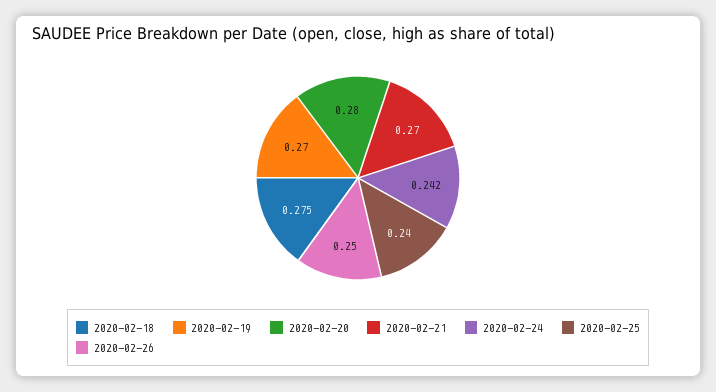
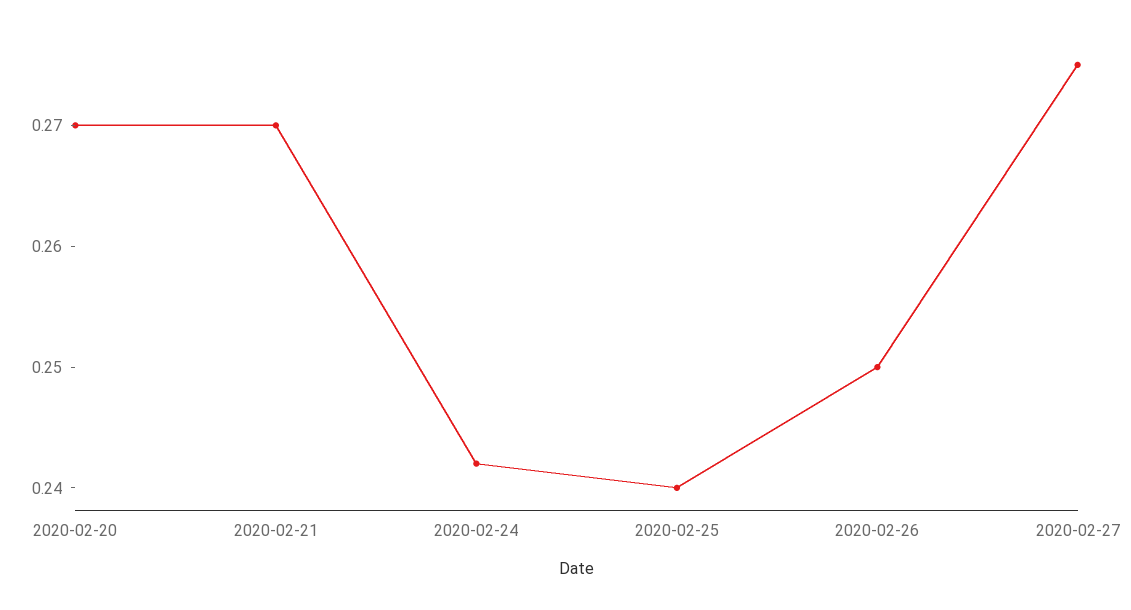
2020-02-18: 0.275 -> none
2020-02-19: 0.27 -> none
2020-02-20: 0.28 -> 0.27
2020-02-27: none -> 0.275

